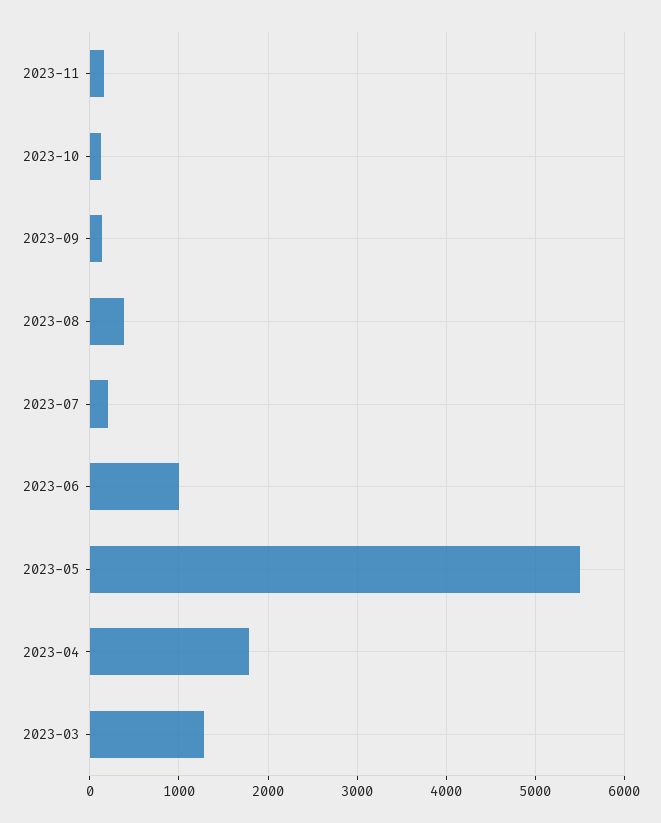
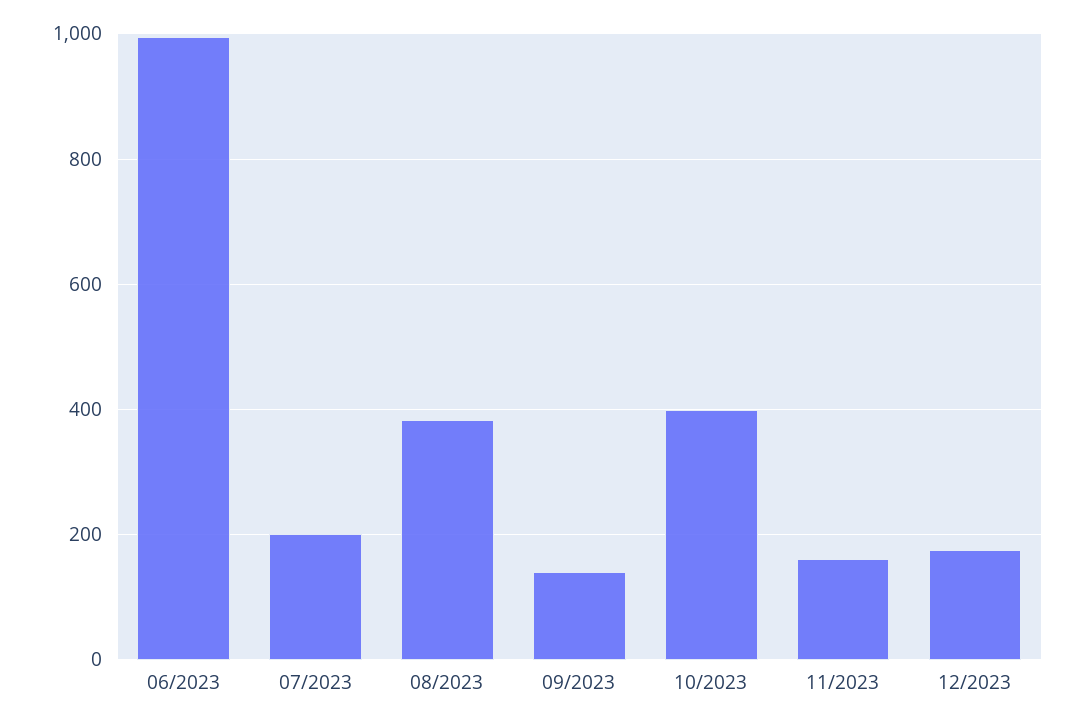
2023-10: 100 -> 400
2023-05: 5500 -> none
2023-04: 1800 -> none
2023-03: 1300 -> none
12/2023: none -> 180

